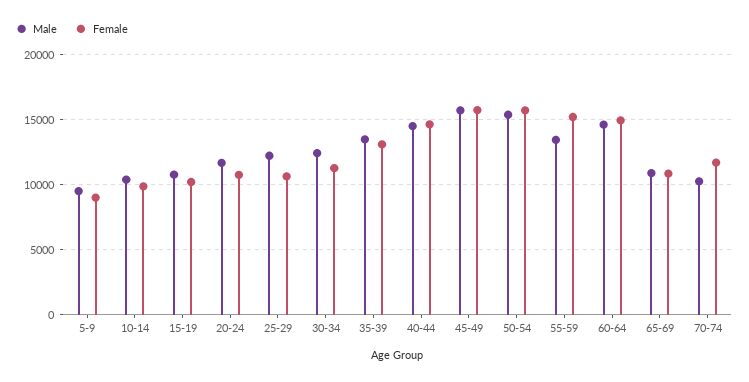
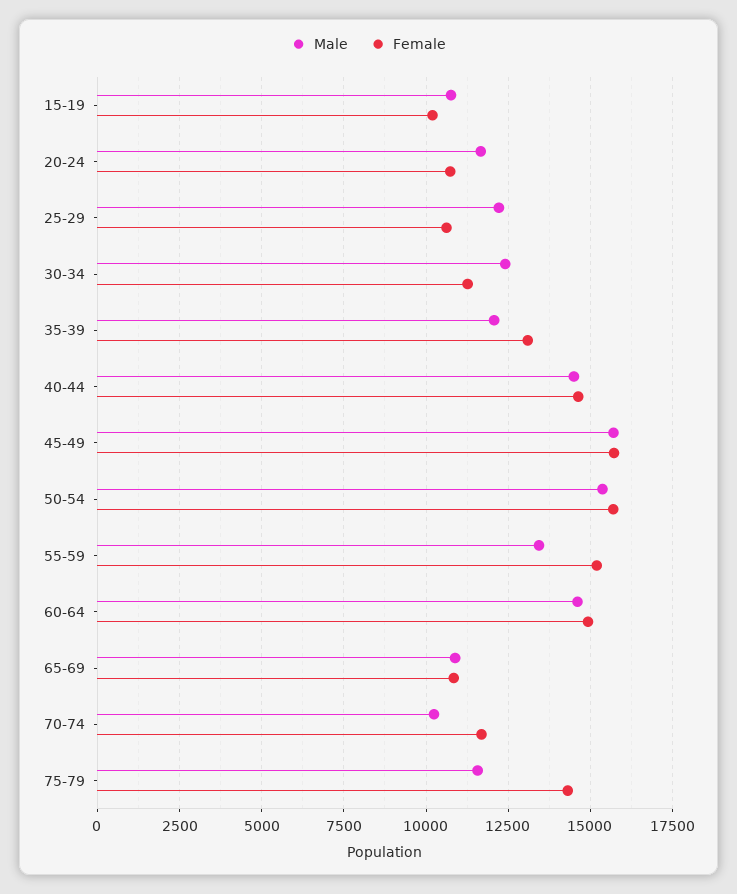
Male, 5-9: 9500 -> none
Female, 5-9: 9000 -> none
Male, 10-14: 10500 -> none
Female, 10-14: 10000 -> none
Male, 35-39: 13500 -> 12000
Male, 75-79: none -> 11500
Female, 75-79: none -> 14250

